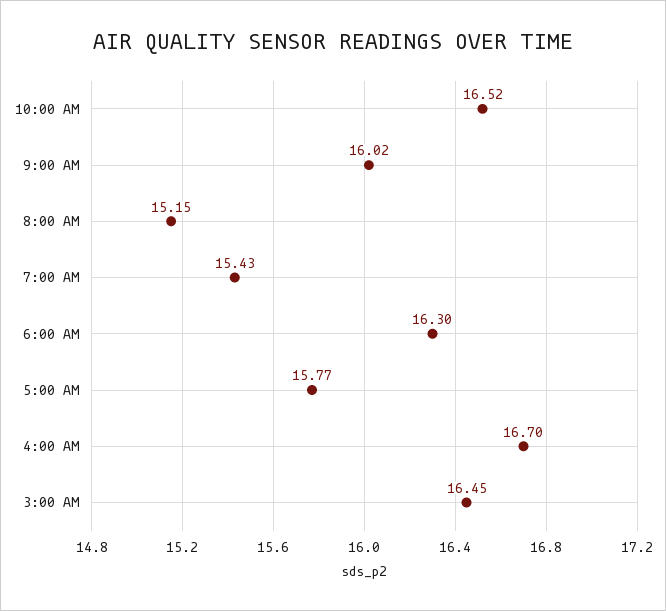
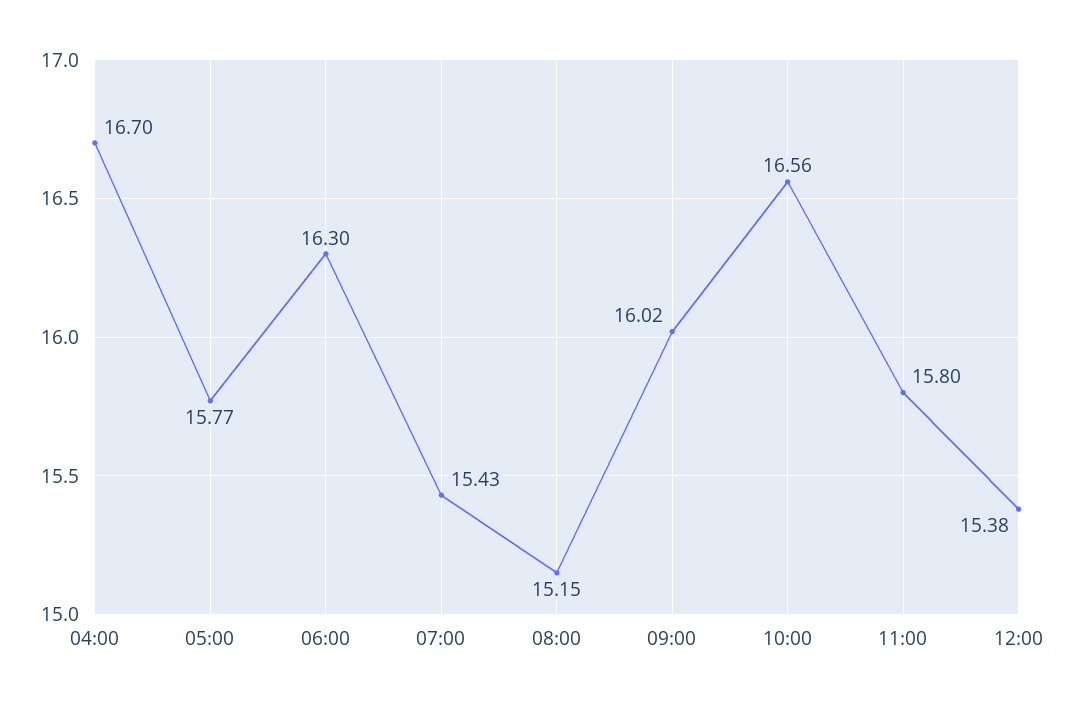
10:00 AM: 16.52 -> 16.56
3:00 AM: 16.45 -> none
11:00: none -> 15.8
12:00: none -> 15.38

